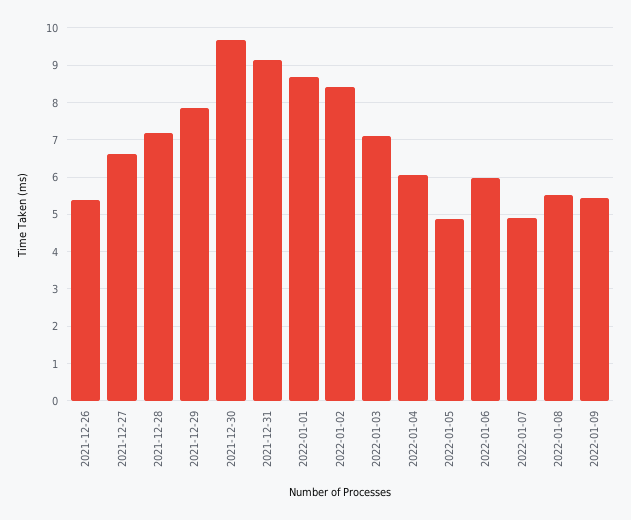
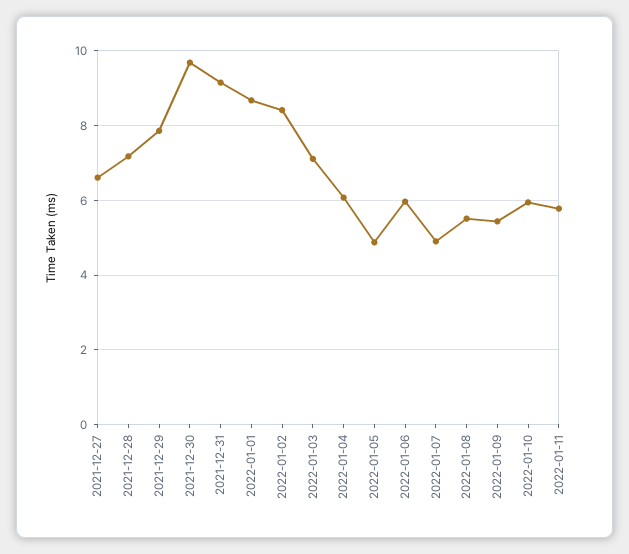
2021-12-26: 5.4 -> none
2022-01-10: none -> 6
2022-01-11: none -> 5.8

